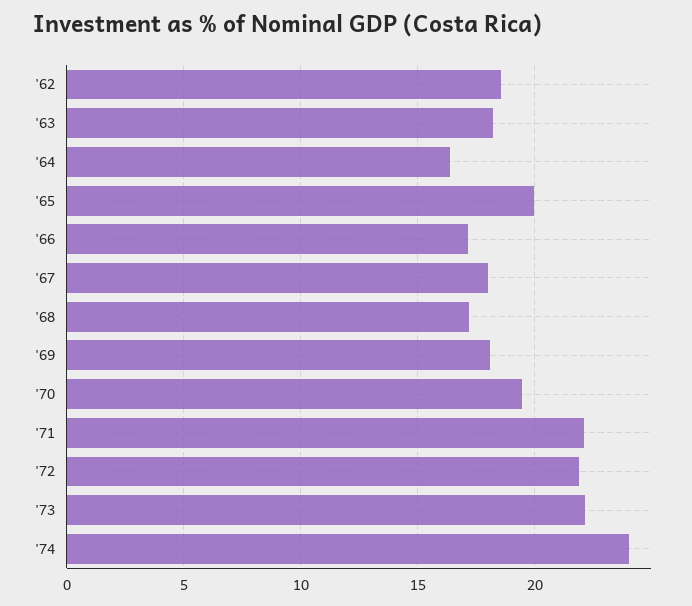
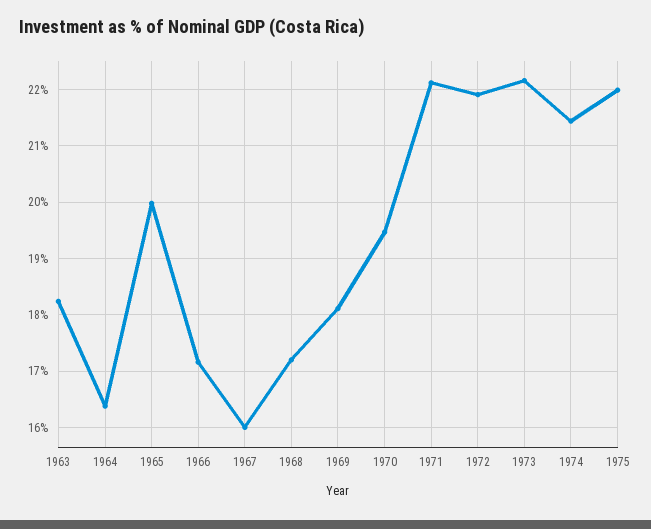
'62: 18.5 -> none
'67: 18 -> 16
'74: 24 -> 21.4
1975: none -> 22

